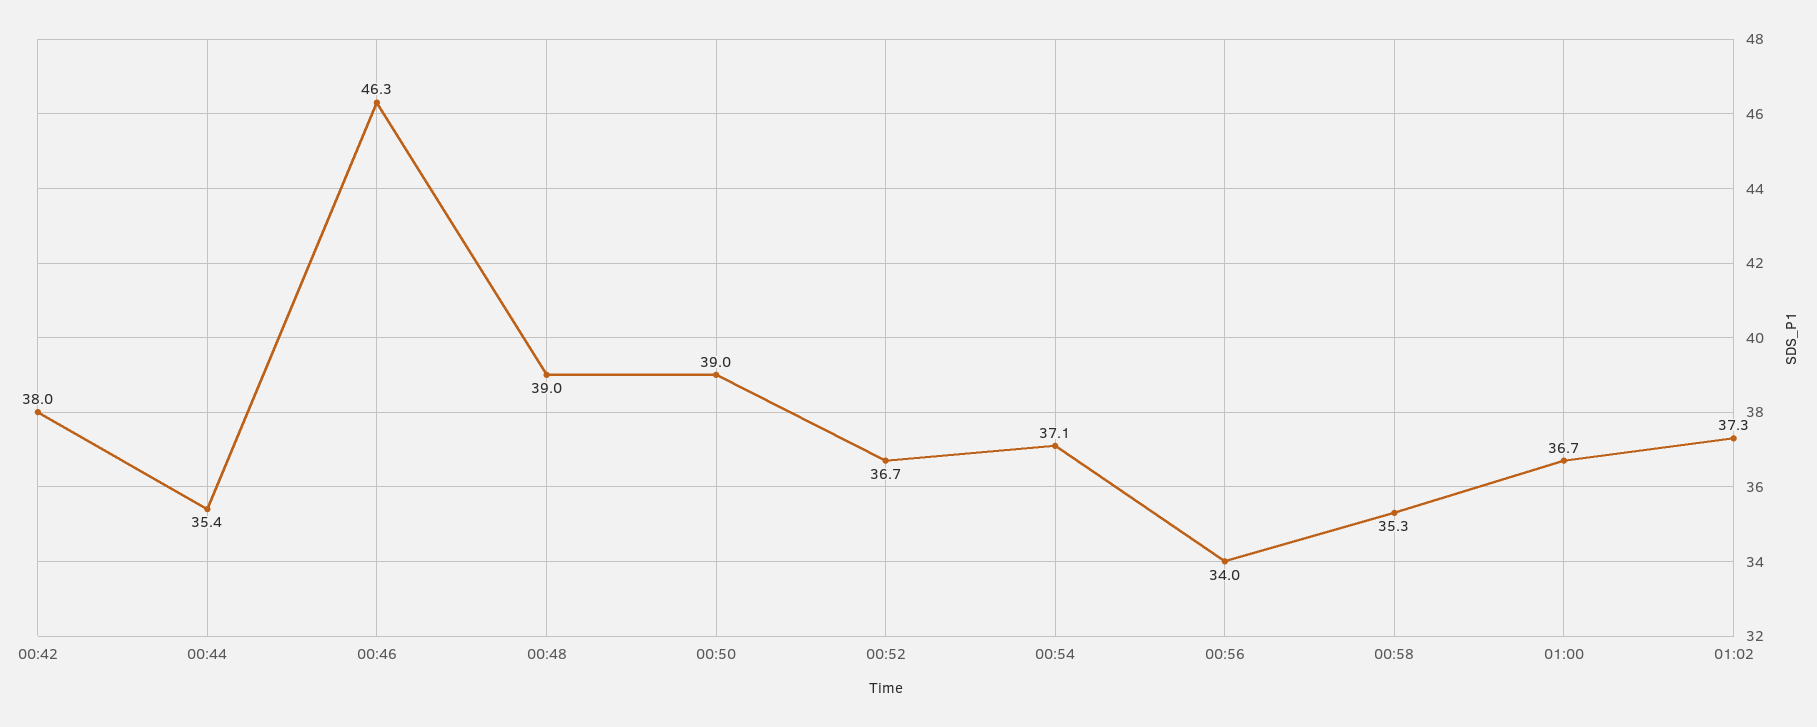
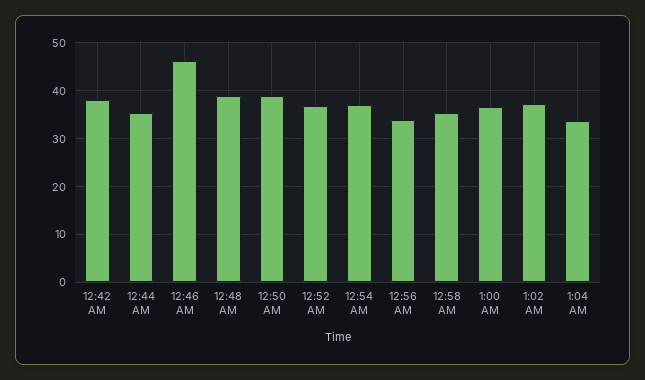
1:04 AM: none -> 34

